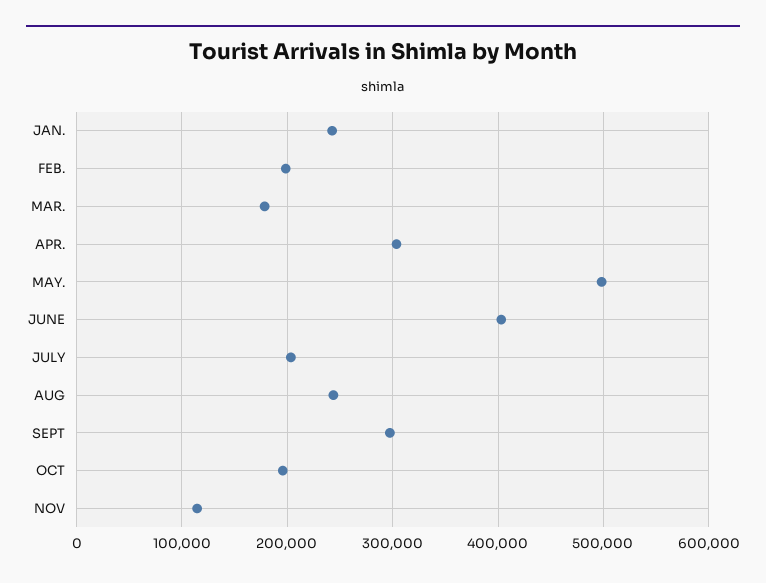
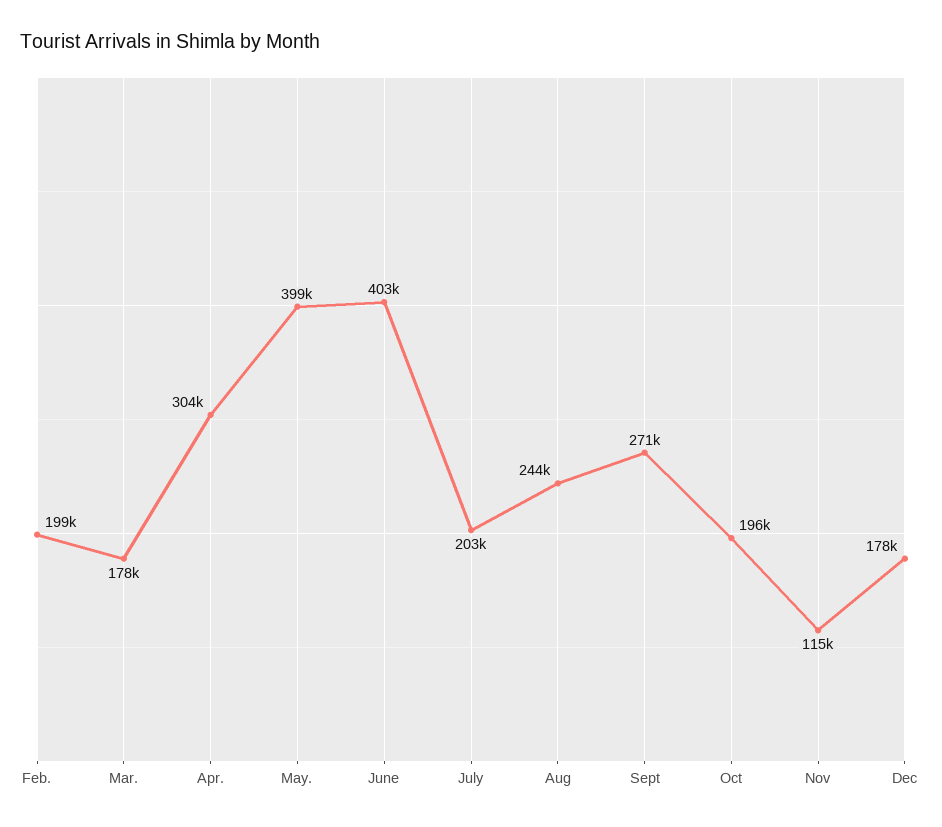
JAN.: 240000 -> none
MAY.: 500000 -> 399000
SEPT: 300000 -> 271000
Dec: none -> 178000

